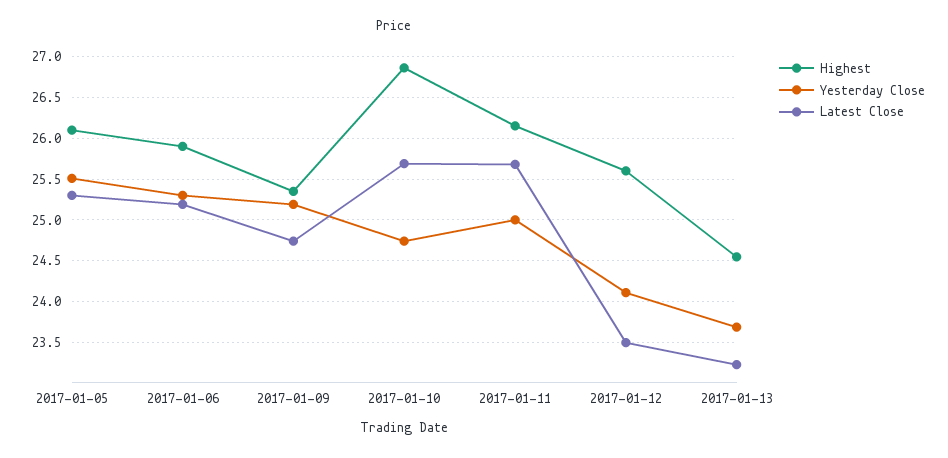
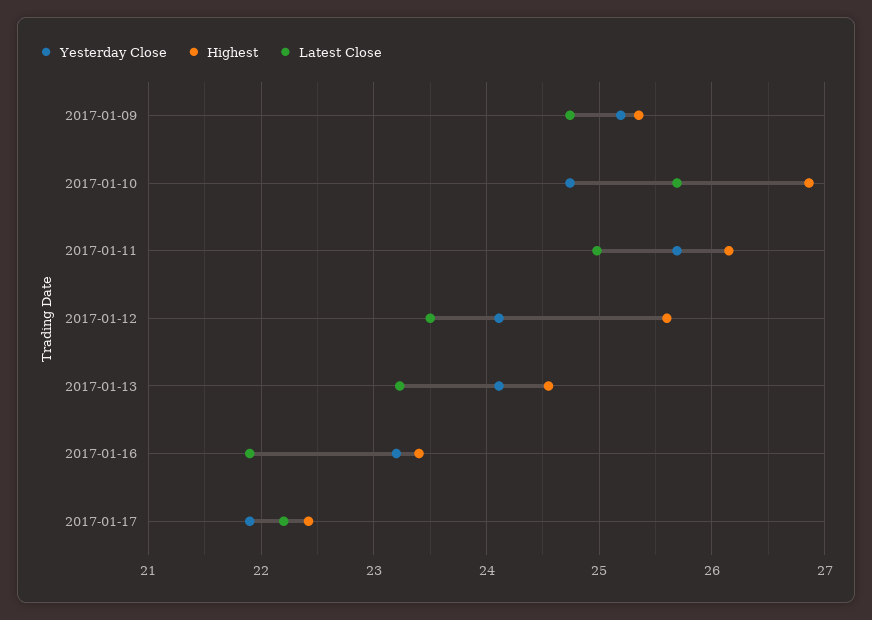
Highest, 2017-01-05: 26.1 -> none
Yesterday Close, 2017-01-05: 25.5 -> none
Latest Close, 2017-01-05: 25.3 -> none
Highest, 2017-01-06: 25.9 -> none
Yesterday Close, 2017-01-06: 25.3 -> none
Latest Close, 2017-01-06: 25.2 -> none
Yesterday Close, 2017-01-11: 25 -> 25.7
Latest Close, 2017-01-11: 25.7 -> 25
Yesterday Close, 2017-01-13: 23.7 -> 24.1
Yesterday Close, 2017-01-16: none -> 23.2
Highest, 2017-01-16: none -> 23.4
Latest Close, 2017-01-16: none -> 21.9
Yesterday Close, 2017-01-17: none -> 21.9
Highest, 2017-01-17: none -> 22.4
Latest Close, 2017-01-17: none -> 22.2

